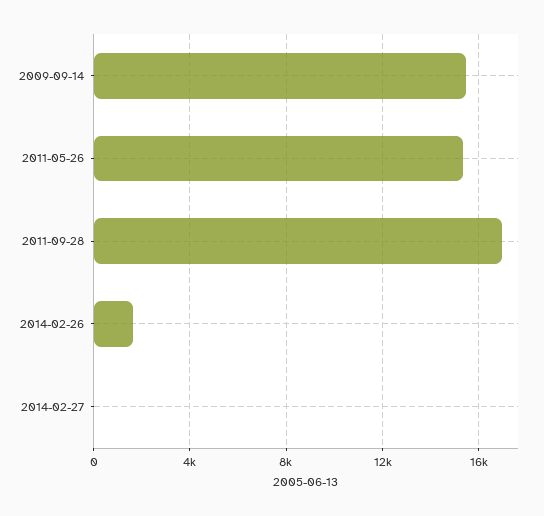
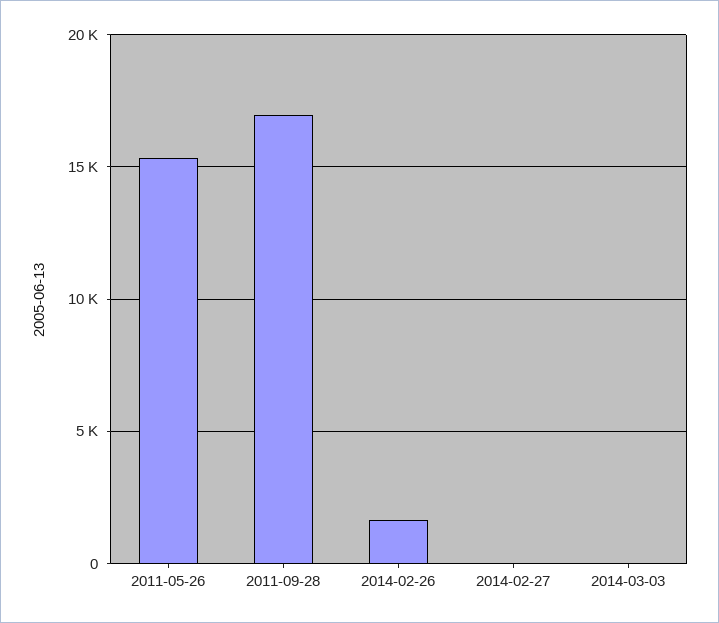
2009-09-14: 15500 -> none
2014-03-03: none -> 0

